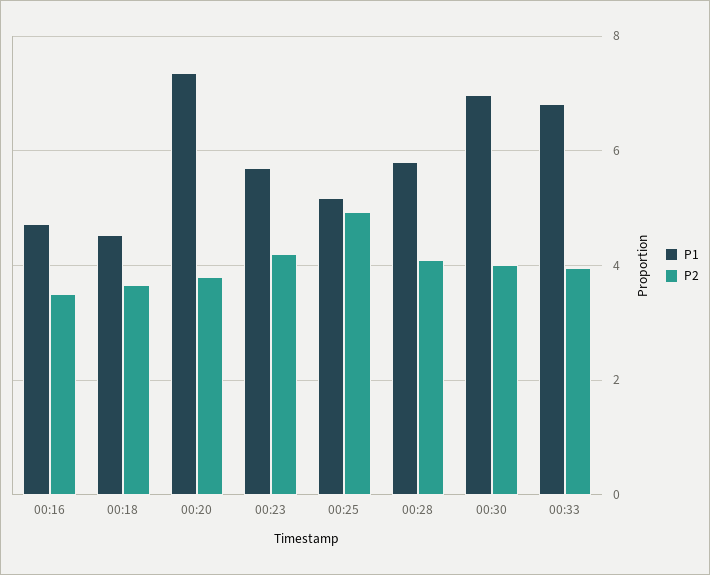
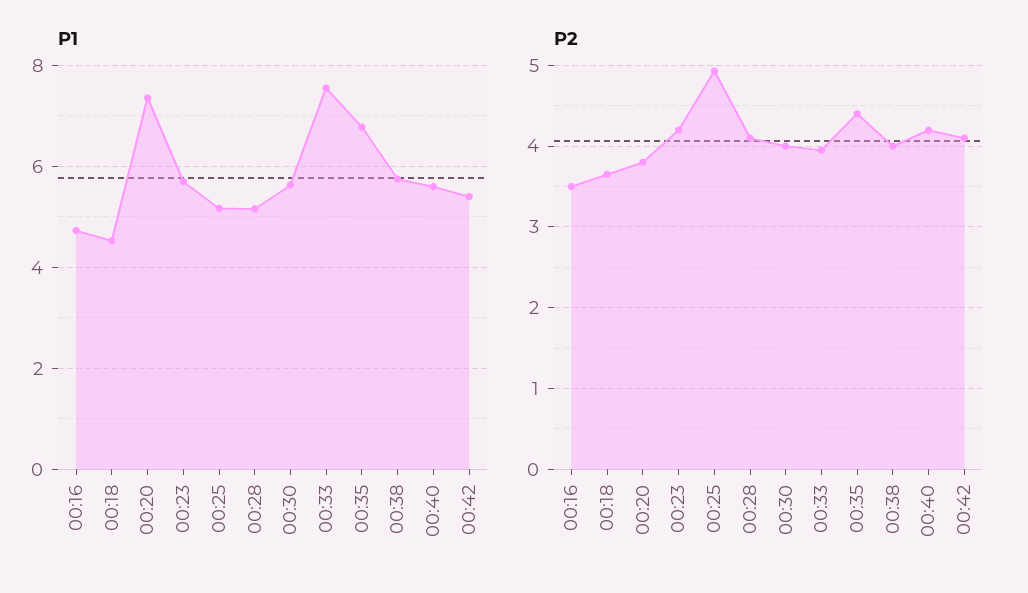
P1, 00:28: 5.8 -> 5.2
P1, 00:30: 7 -> 5.6
P1, 00:33: 6.8 -> 7.6
P1, 00:35: none -> 6.8
P1, 00:38: none -> 5.8
P1, 00:40: none -> 5.6
P1, 00:42: none -> 5.4
P2, 00:35: none -> 4.4
P2, 00:38: none -> 4
P2, 00:40: none -> 4.2
P2, 00:42: none -> 4.1

